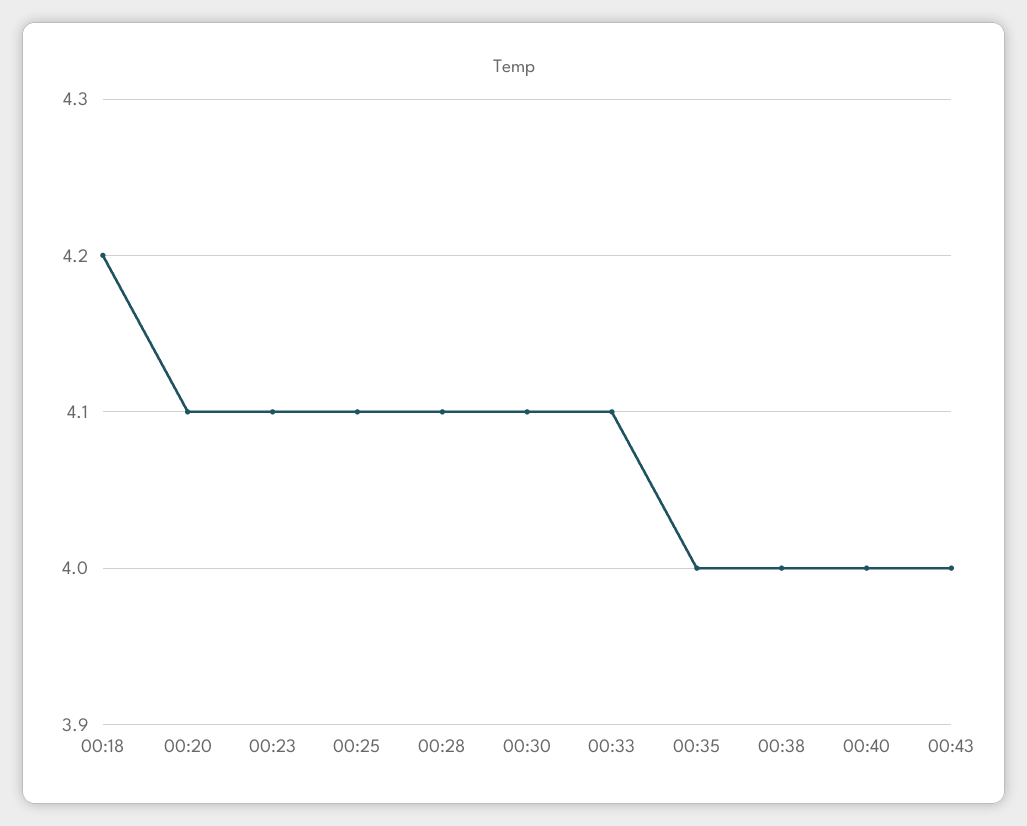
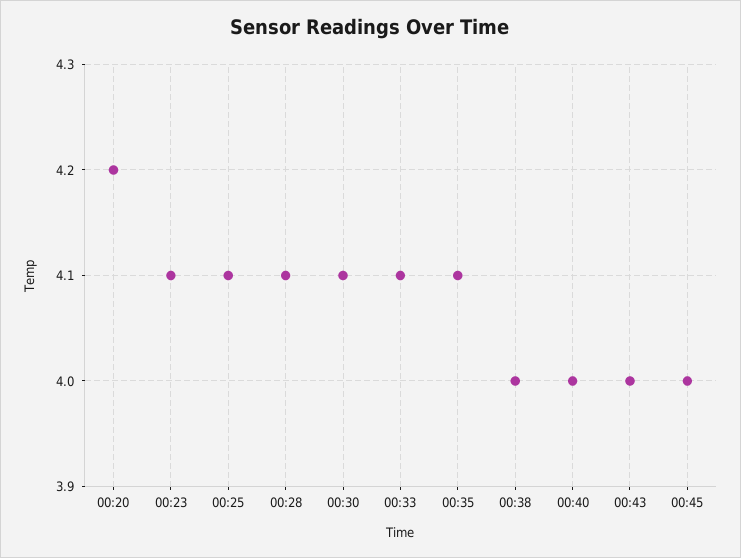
00:18: 4.2 -> none
00:20: 4.1 -> 4.2
00:35: 4 -> 4.1
00:45: none -> 4

